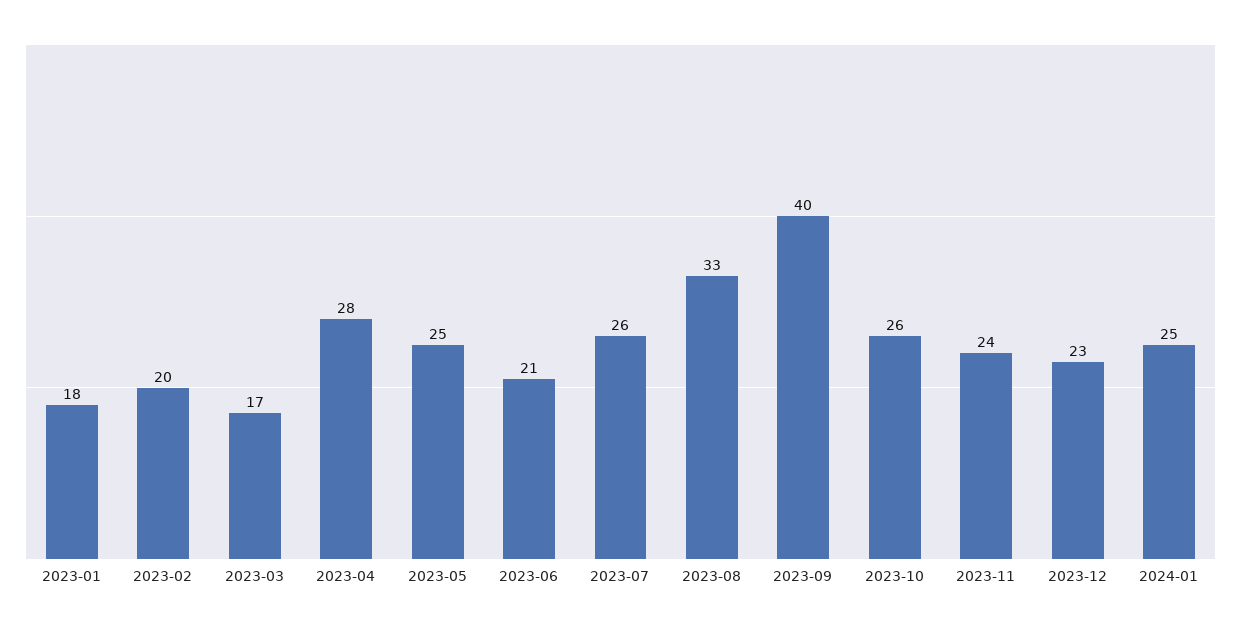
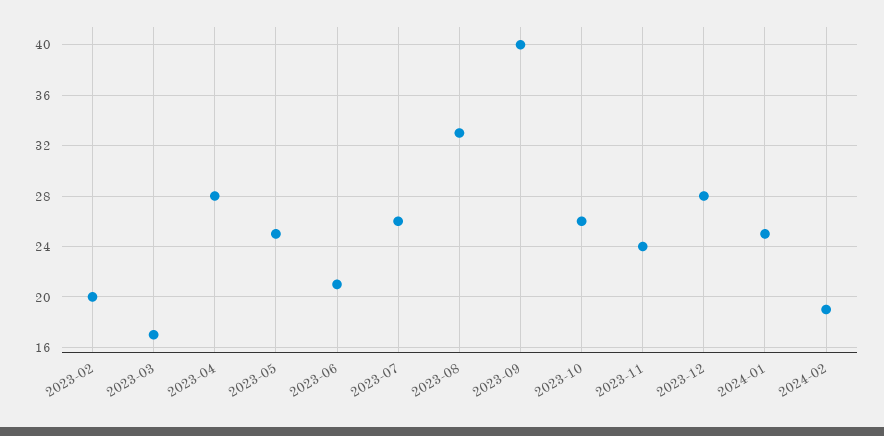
2023-01: 18 -> none
2023-12: 23 -> 28
2024-02: none -> 19

